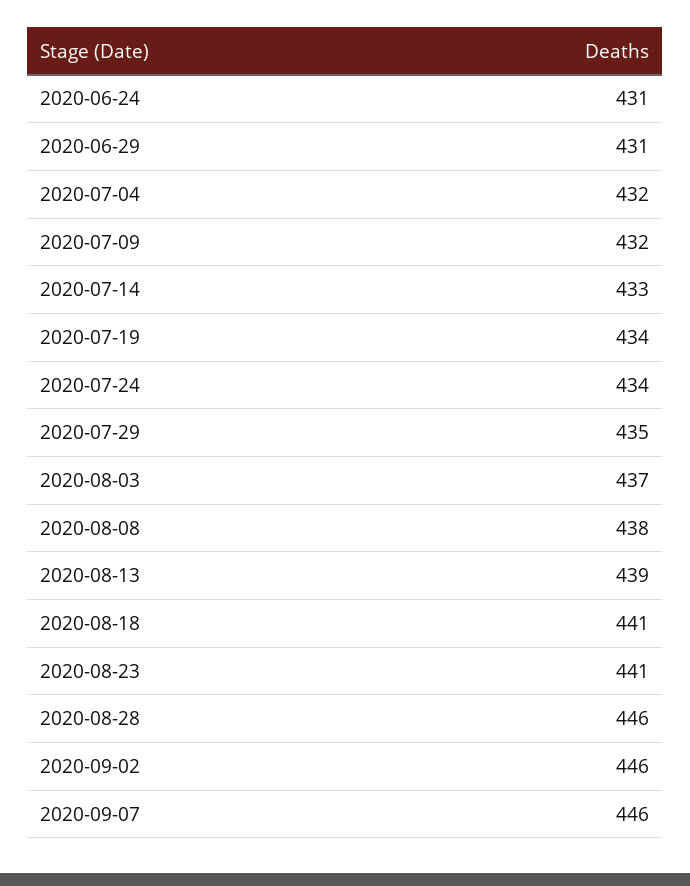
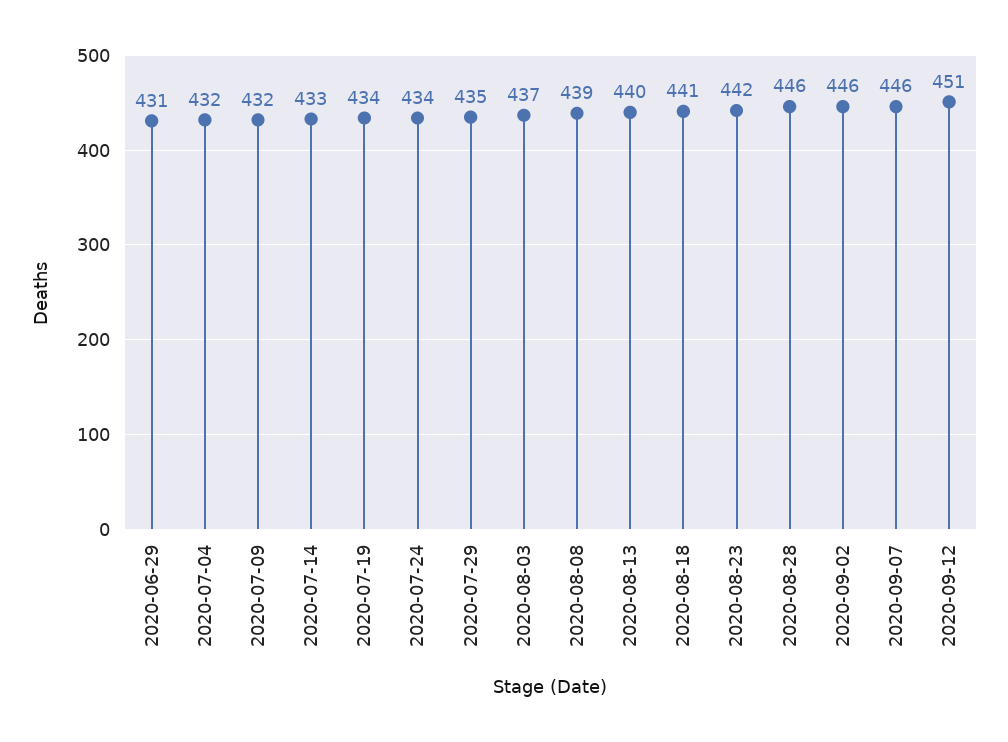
2020-06-24: 431 -> none
2020-08-08: 438 -> 439
2020-08-13: 439 -> 440
2020-08-23: 441 -> 442
2020-09-12: none -> 451

